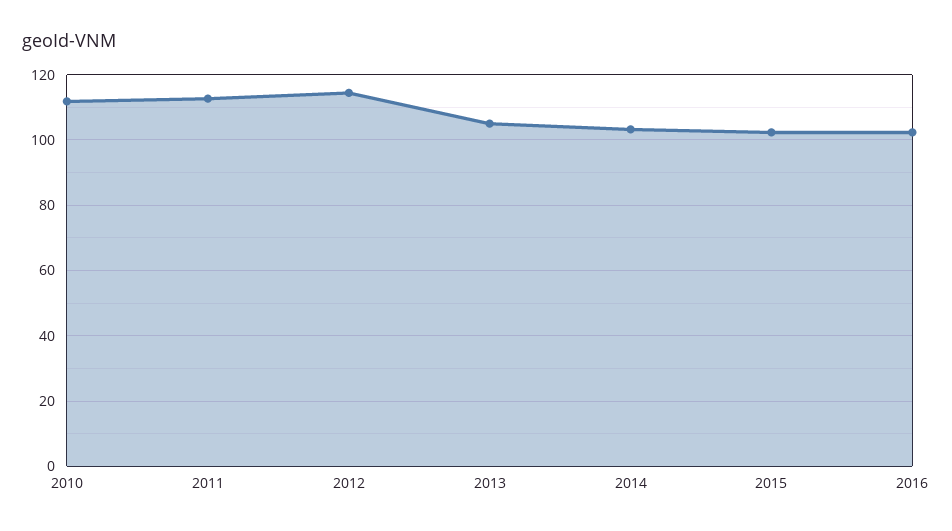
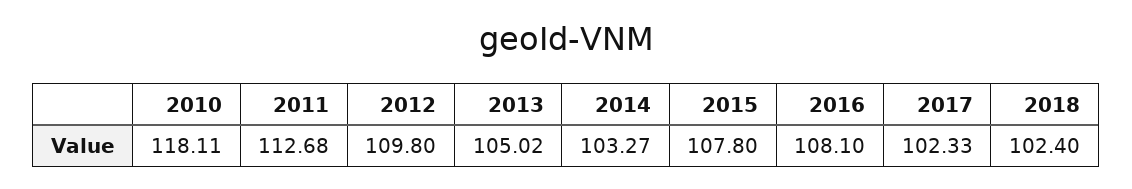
2010: 112 -> 118.11
2012: 114 -> 109.8
2015: 102 -> 107.8
2016: 102 -> 108.1
2017: none -> 102.33
2018: none -> 102.4

